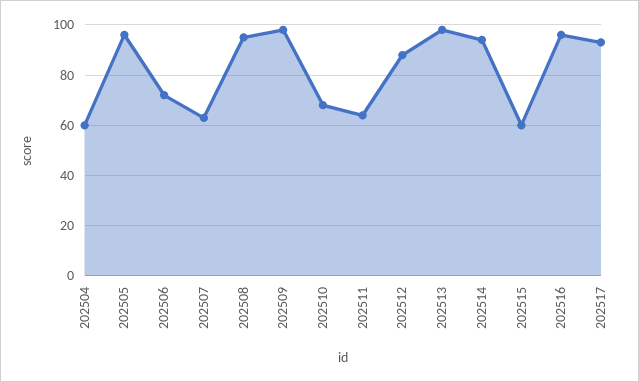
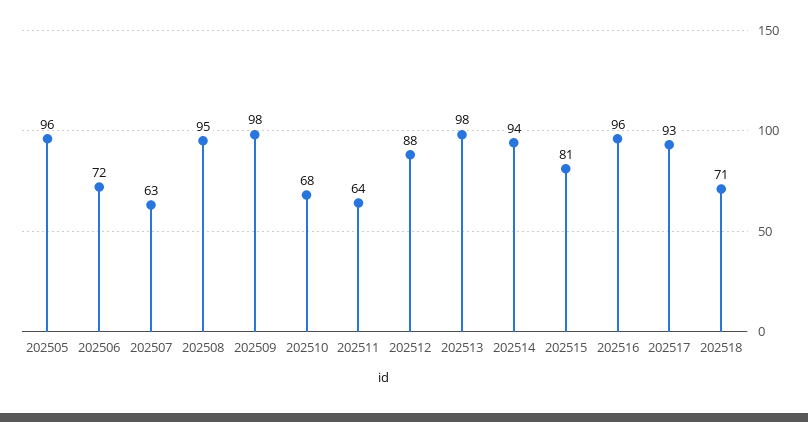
202504: 60 -> none
202515: 60 -> 81
202518: none -> 71

